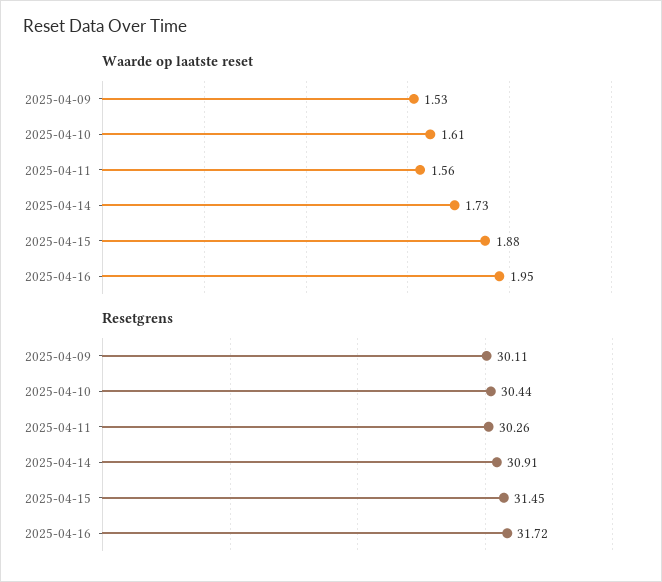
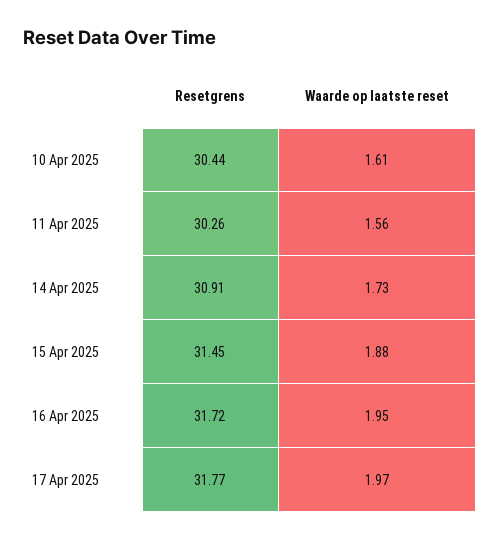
Waarde op laatste reset, 2025-04-09: 1.53 -> none
Resetgrens, 2025-04-09: 30.11 -> none
Resetgrens, 17 Apr 2025: none -> 31.77
Waarde op laatste reset, 17 Apr 2025: none -> 1.97

